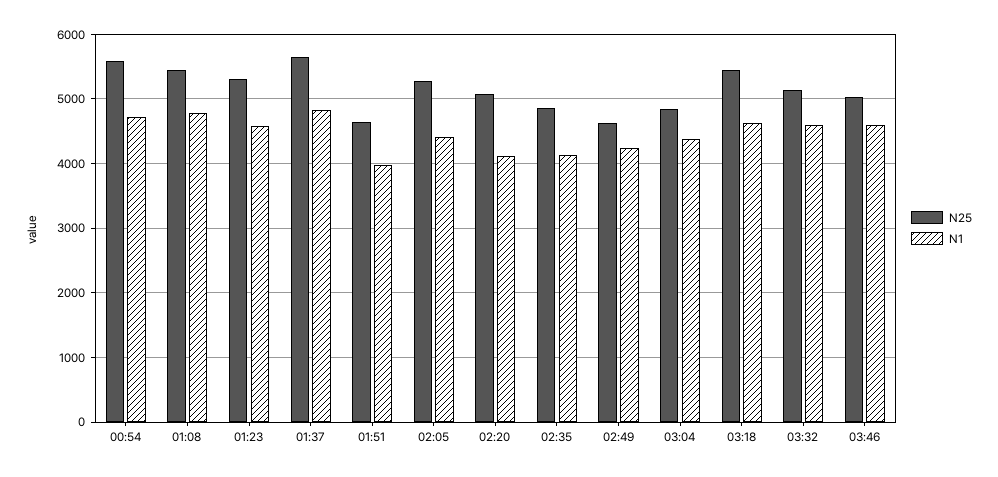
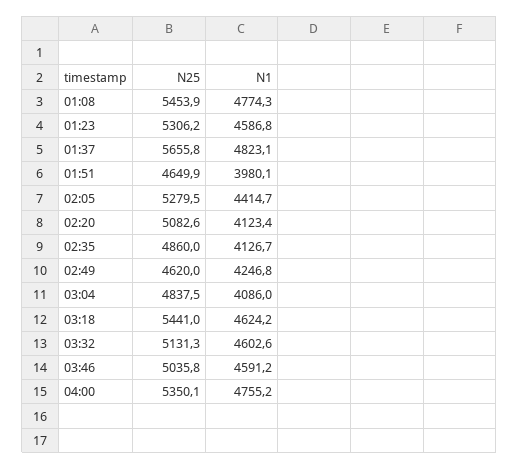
N25, 00:54: 5600 -> none
N1, 00:54: 4700 -> none
N1, 03:04: 4400 -> 4086
N25, 04:00: none -> 5350.1
N1, 04:00: none -> 4755.2

